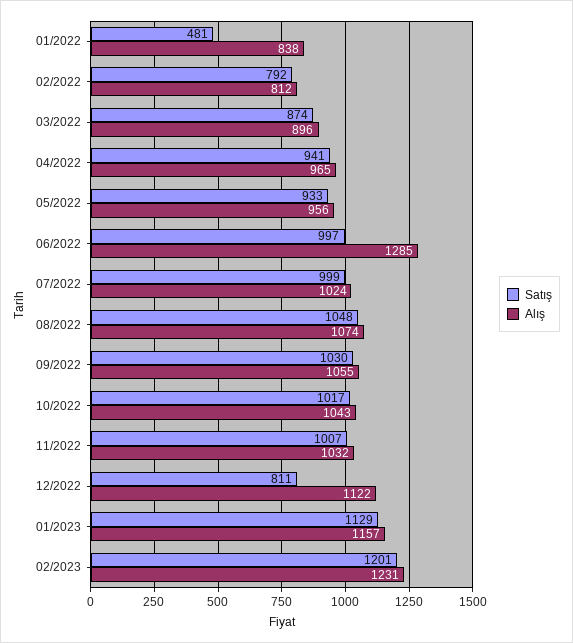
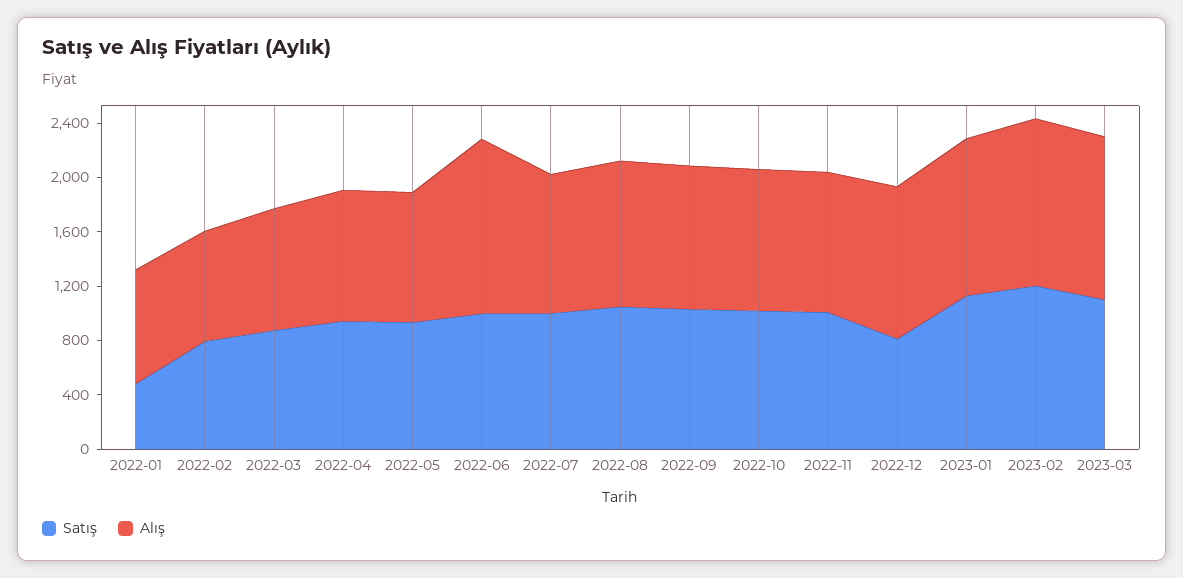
Satış, 2023-03: none -> 1100
Alış, 2023-03: none -> 1200

